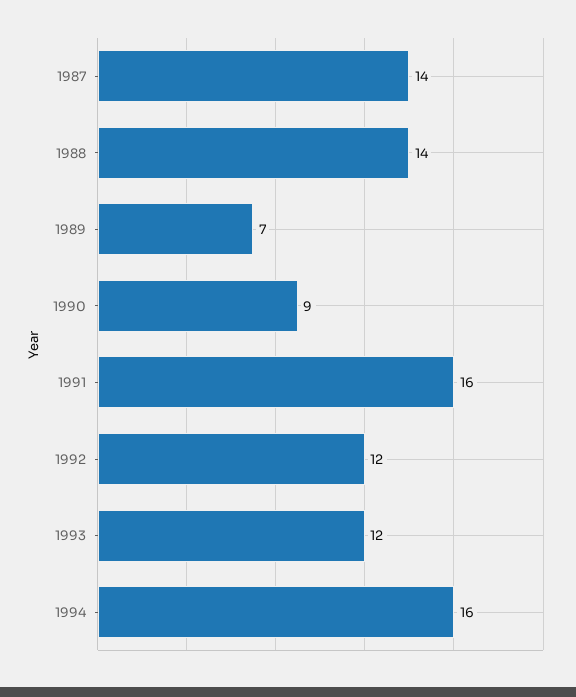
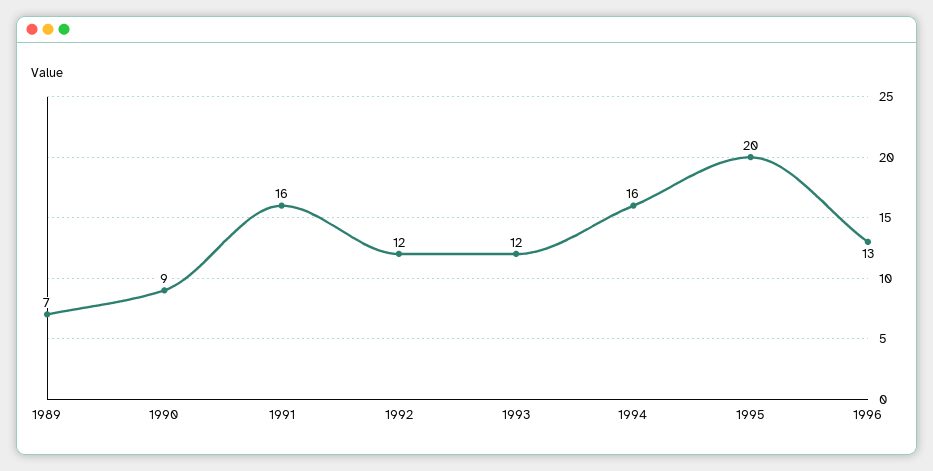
1987: 14 -> none
1988: 14 -> none
1995: none -> 20
1996: none -> 13

